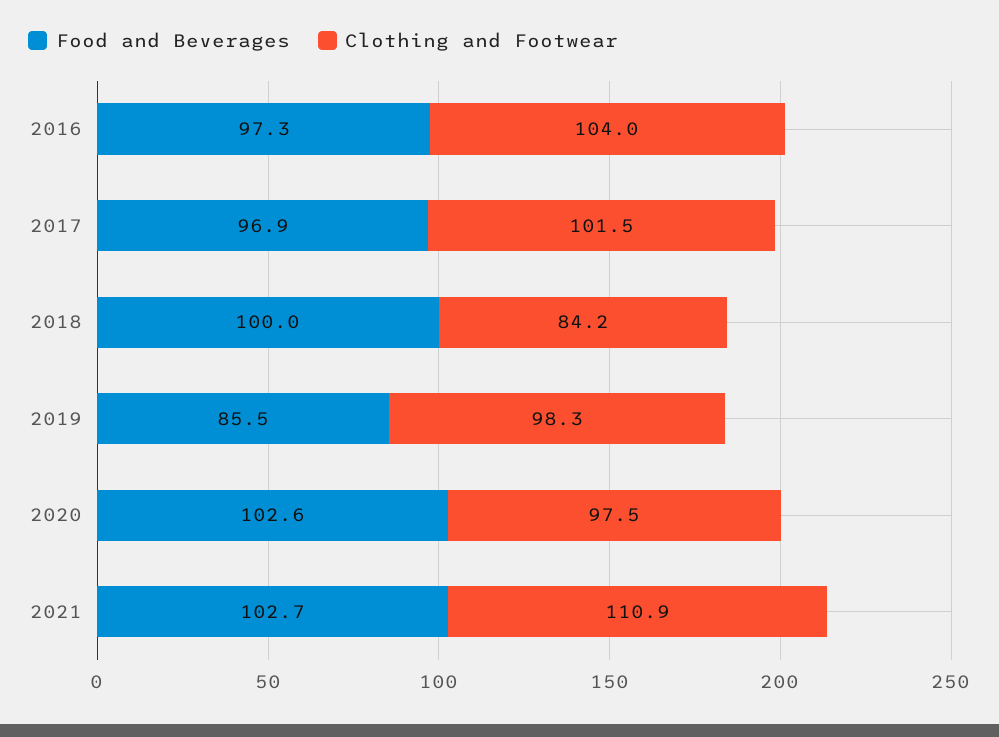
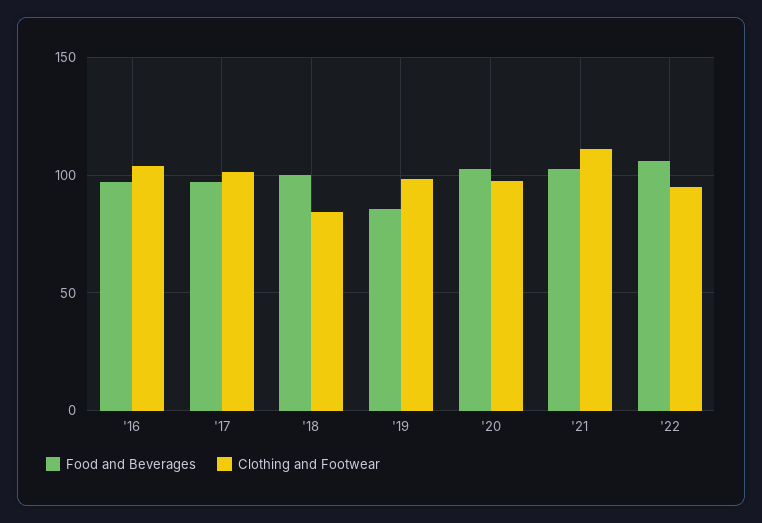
Food and Beverages, '22: none -> 105
Clothing and Footwear, '22: none -> 95

